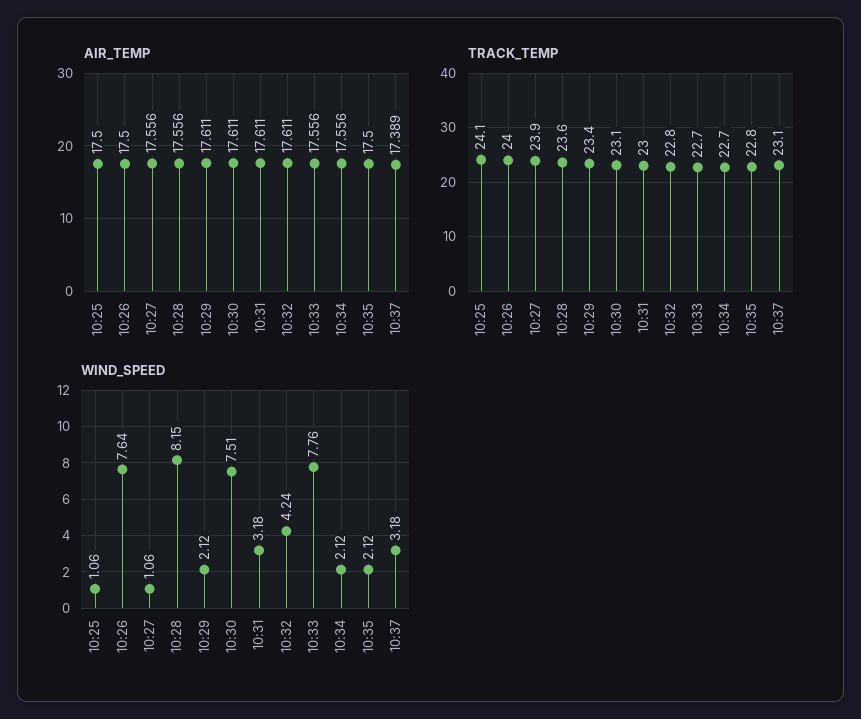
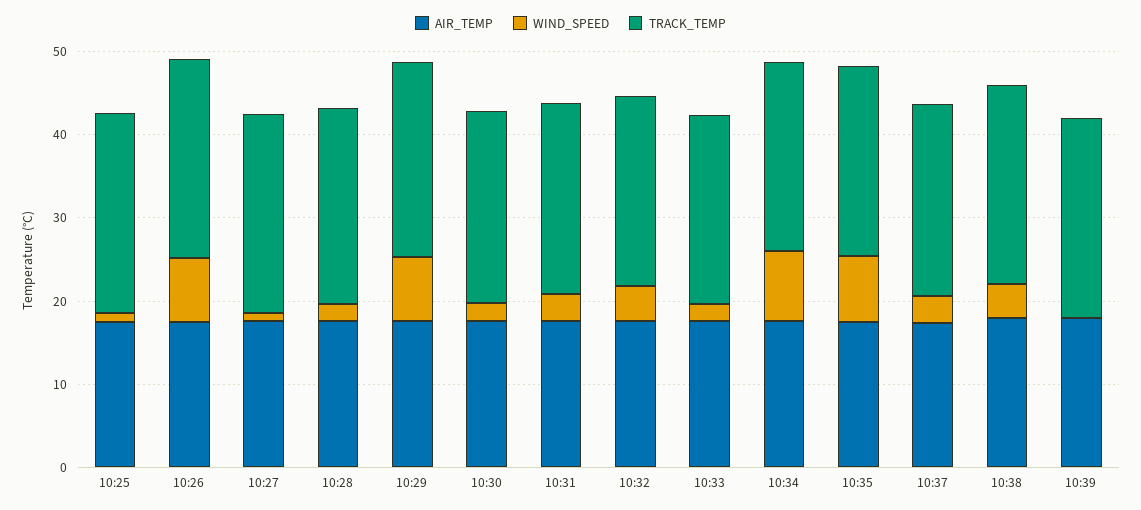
WIND_SPEED, 10:28: 8.15 -> 2
WIND_SPEED, 10:29: 2.12 -> 8
WIND_SPEED, 10:30: 7.51 -> 2
WIND_SPEED, 10:33: 7.76 -> 2
WIND_SPEED, 10:34: 2.12 -> 8
WIND_SPEED, 10:35: 2.12 -> 8
AIR_TEMP, 10:38: none -> 18
WIND_SPEED, 10:38: none -> 4
TRACK_TEMP, 10:38: none -> 24
AIR_TEMP, 10:39: none -> 18
WIND_SPEED, 10:39: none -> 0
TRACK_TEMP, 10:39: none -> 24

